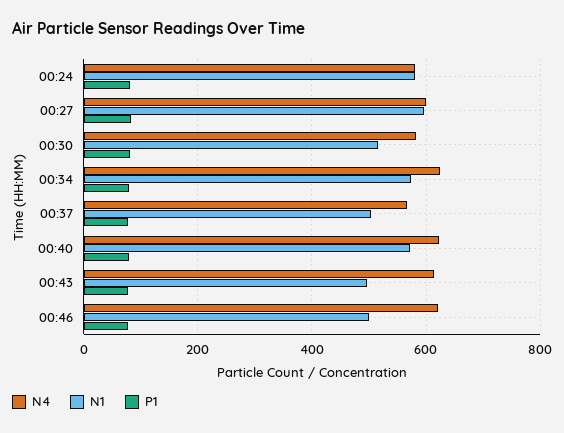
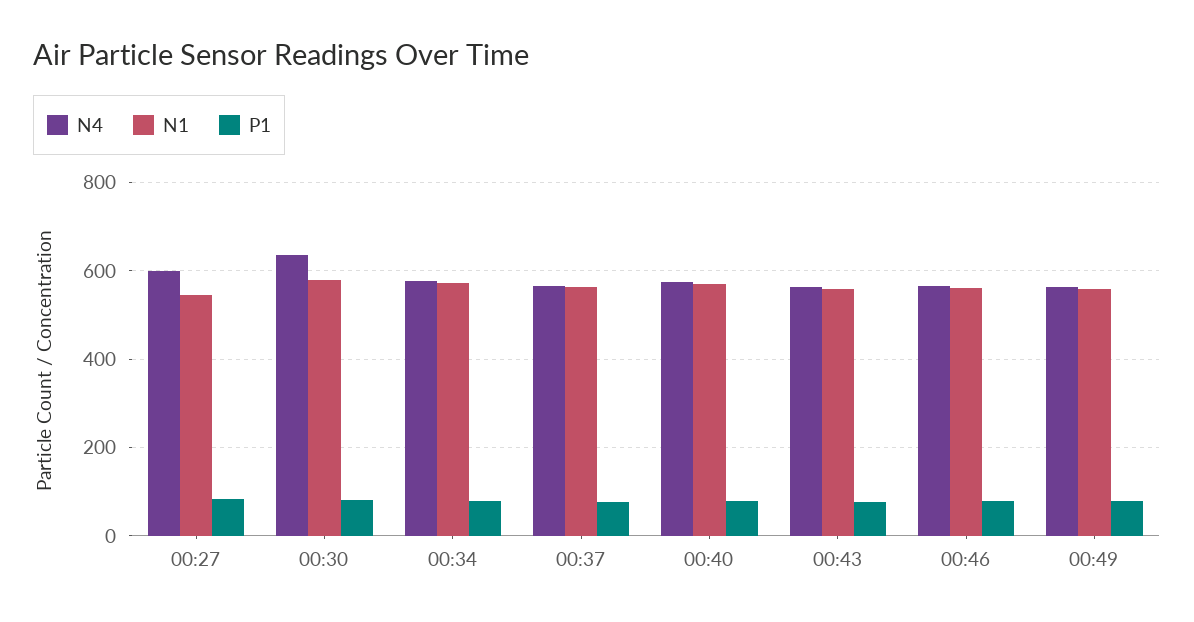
N4, 00:24: 580 -> none
N1, 00:24: 580 -> none
P1, 00:24: 80 -> none
N1, 00:27: 600 -> 540
N4, 00:30: 580 -> 640
N1, 00:30: 520 -> 580
N4, 00:34: 620 -> 580
N1, 00:37: 500 -> 560
N4, 00:40: 620 -> 580
N4, 00:43: 620 -> 560
N1, 00:43: 500 -> 560
N4, 00:46: 620 -> 560
N1, 00:46: 500 -> 560
N4, 00:49: none -> 560
N1, 00:49: none -> 560
P1, 00:49: none -> 80

